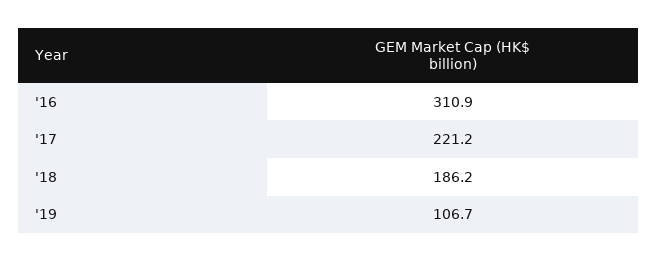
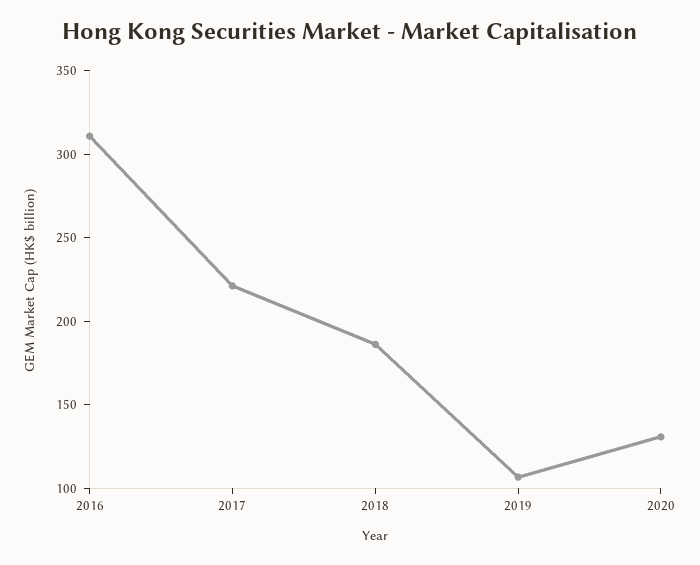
2020: none -> 130

